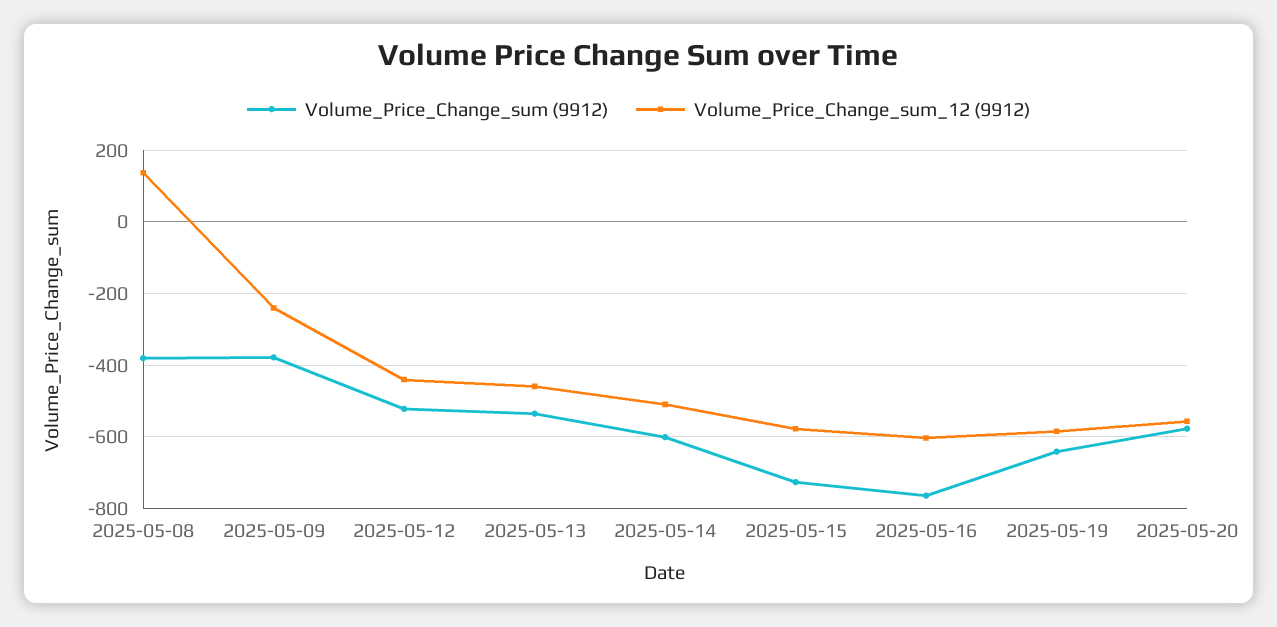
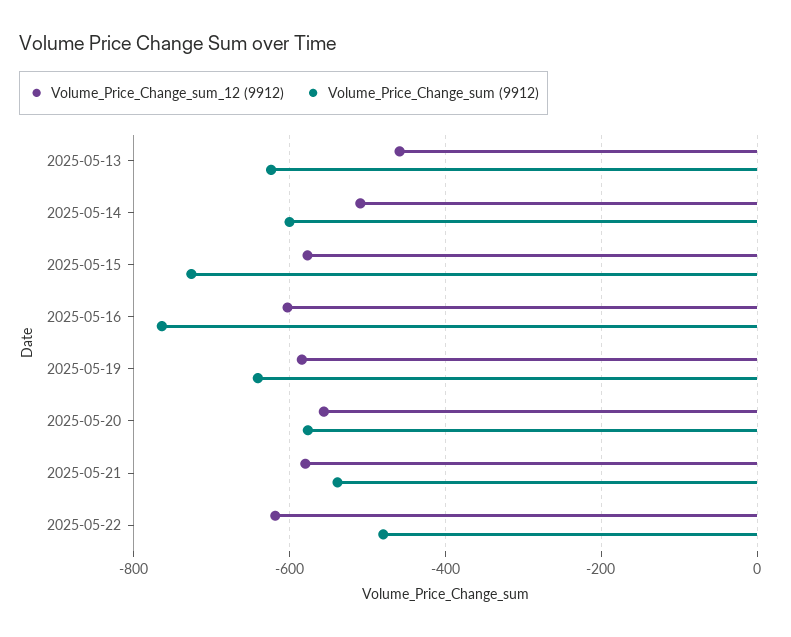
Volume_Price_Change_sum (9912), 2025-05-08: -380 -> none
Volume_Price_Change_sum_12 (9912), 2025-05-08: 140 -> none
Volume_Price_Change_sum (9912), 2025-05-09: -380 -> none
Volume_Price_Change_sum_12 (9912), 2025-05-09: -240 -> none
Volume_Price_Change_sum (9912), 2025-05-12: -520 -> none
Volume_Price_Change_sum_12 (9912), 2025-05-12: -440 -> none
Volume_Price_Change_sum (9912), 2025-05-13: -540 -> -620
Volume_Price_Change_sum_12 (9912), 2025-05-21: none -> -580
Volume_Price_Change_sum (9912), 2025-05-21: none -> -540
Volume_Price_Change_sum_12 (9912), 2025-05-22: none -> -620
Volume_Price_Change_sum (9912), 2025-05-22: none -> -480

